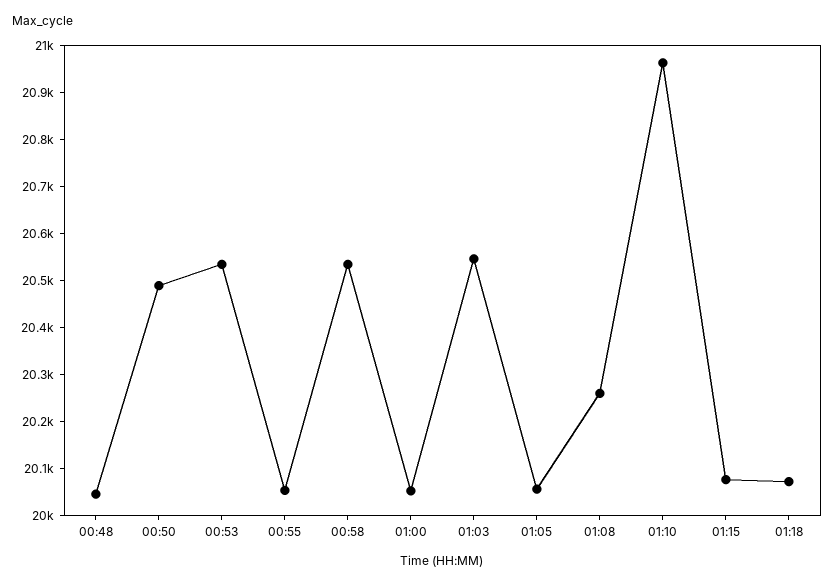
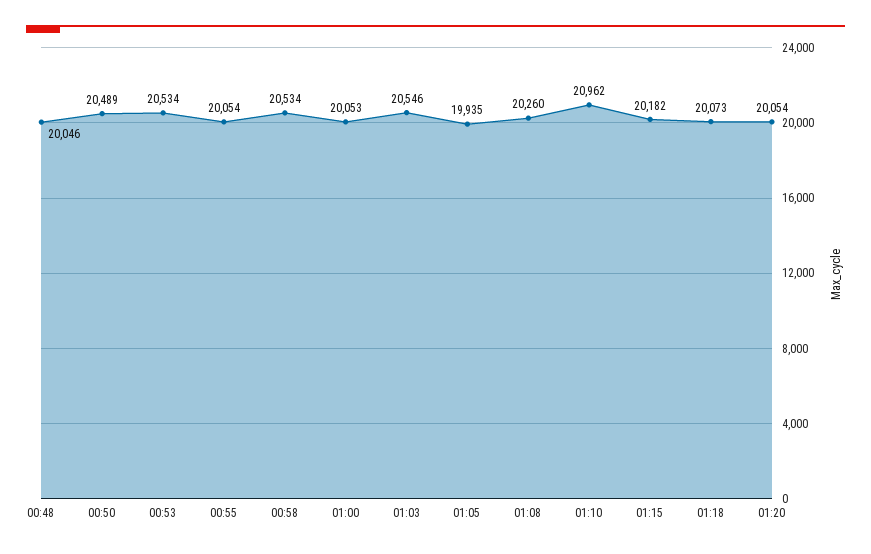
01:05: 20060 -> 19935
01:15: 20080 -> 20182
01:20: none -> 20054

